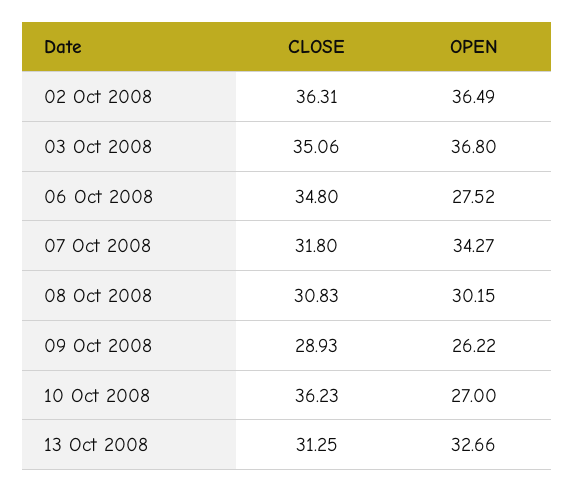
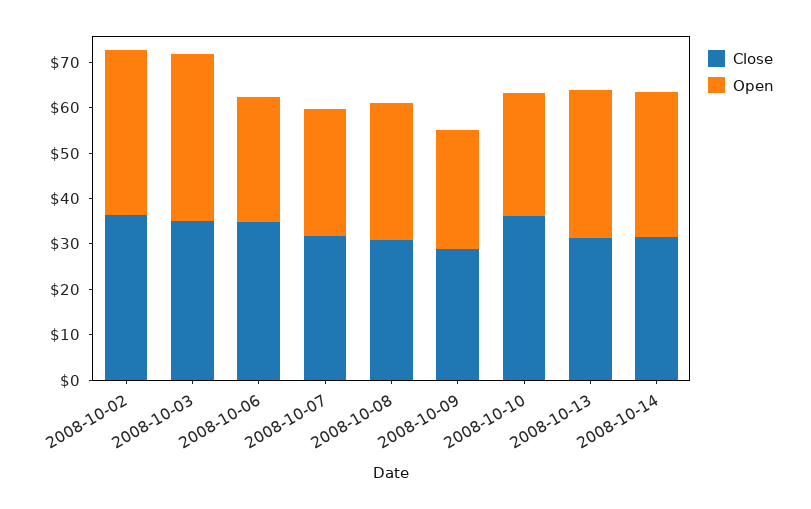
OPEN, 07 Oct 2008: 34.27 -> 28
CLOSE, 2008-10-14: none -> 32
OPEN, 2008-10-14: none -> 32

